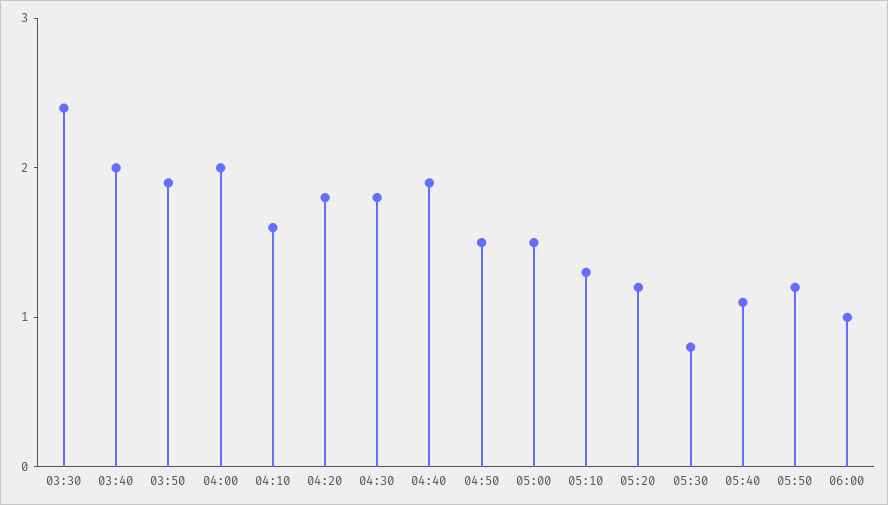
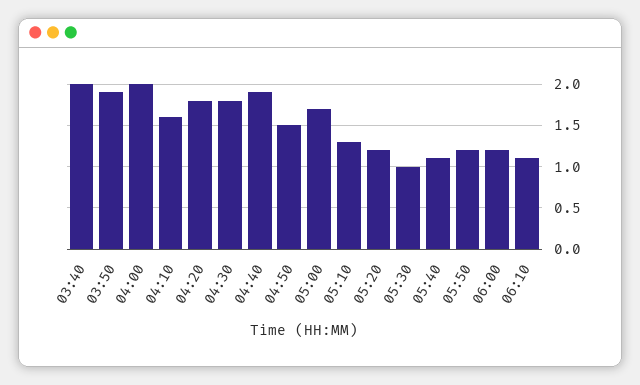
03:30: 2.4 -> none
05:00: 1.5 -> 1.7
05:30: 0.8 -> 1
06:00: 1 -> 1.2
06:10: none -> 1.1

